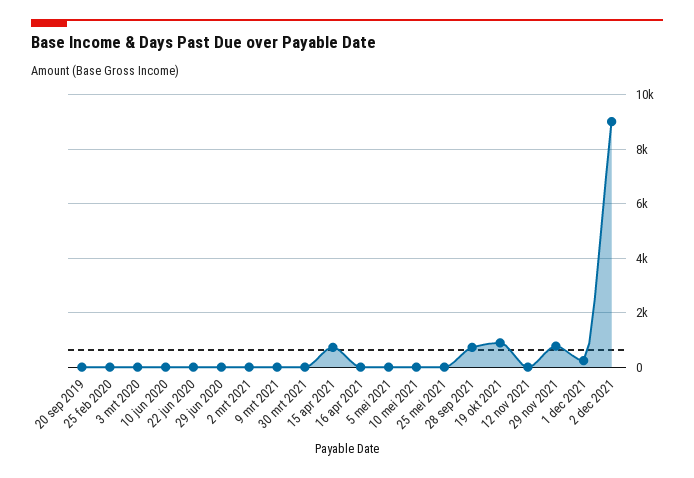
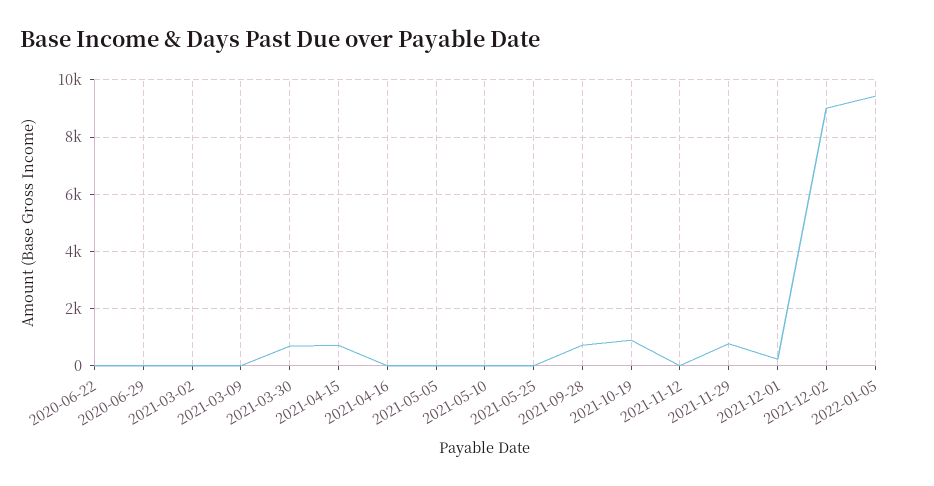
20 sep 2019: 0 -> none
25 feb 2020: 0 -> none
3 mrt 2020: 0 -> none
10 jun 2020: 0 -> none
30 mrt 2021: 0 -> 750
2022-01-05: none -> 9500

